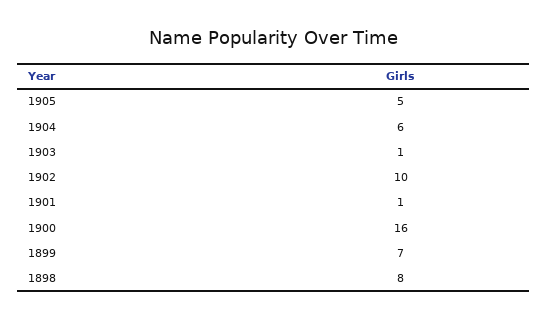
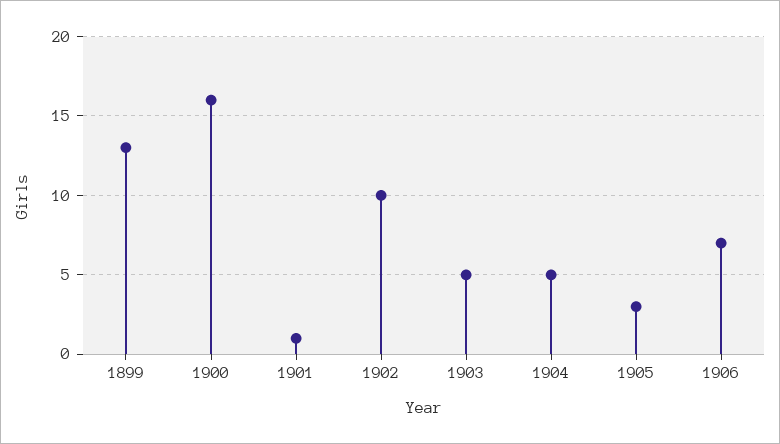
1905: 5 -> 3
1904: 6 -> 5
1903: 1 -> 5
1899: 7 -> 13
1898: 8 -> none
1906: none -> 7

